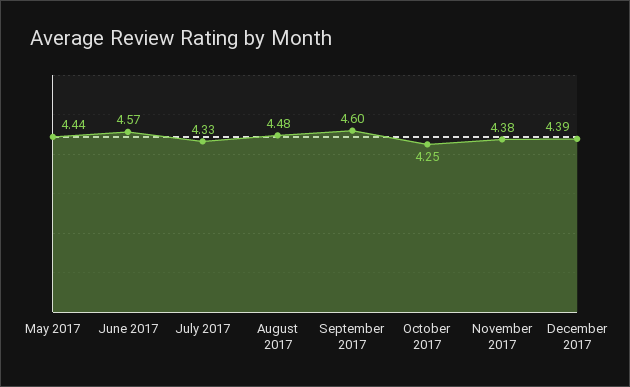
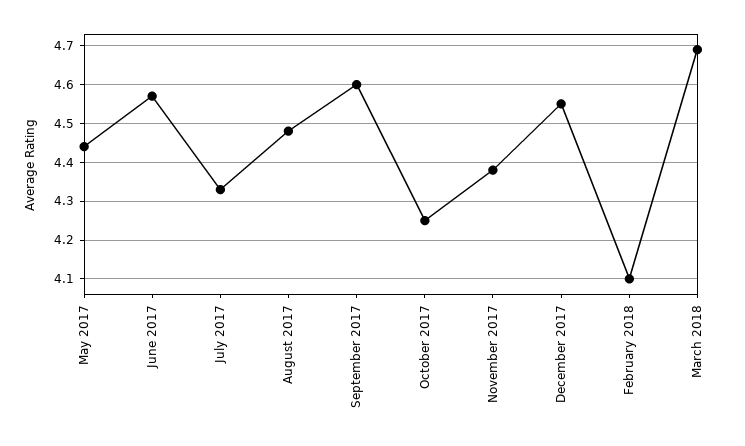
December 2017: 4.39 -> 4.55
February 2018: none -> 4.1
March 2018: none -> 4.7

